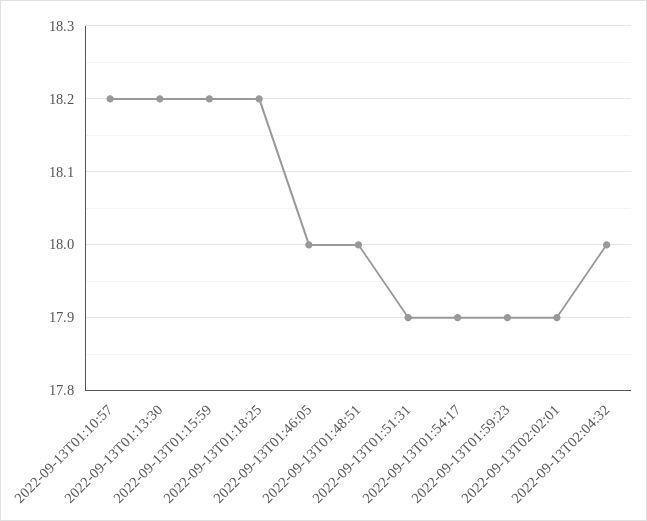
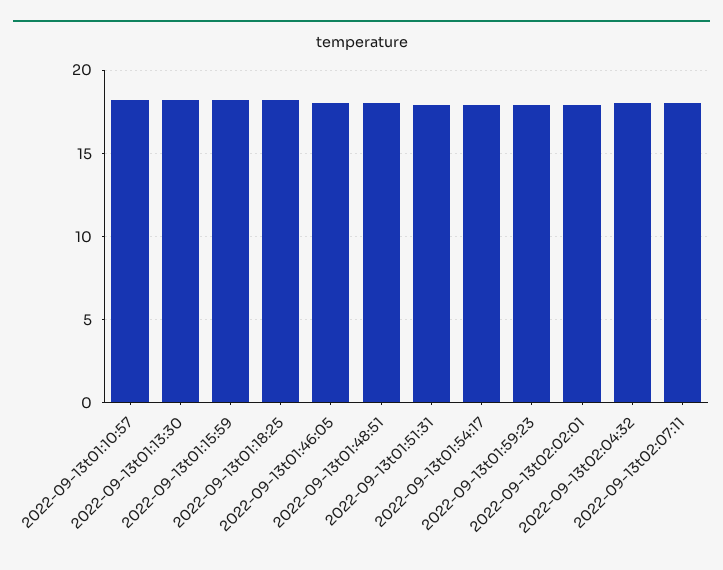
2022-09-13t02:07:11: none -> 18

